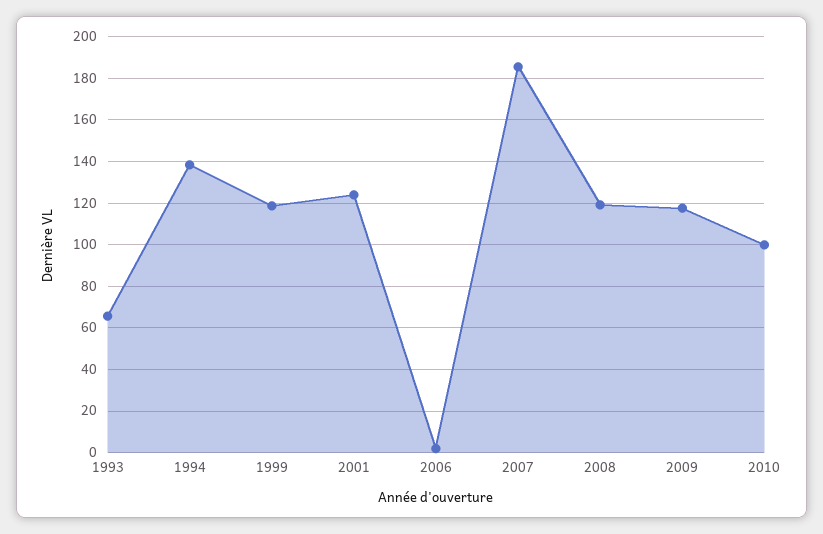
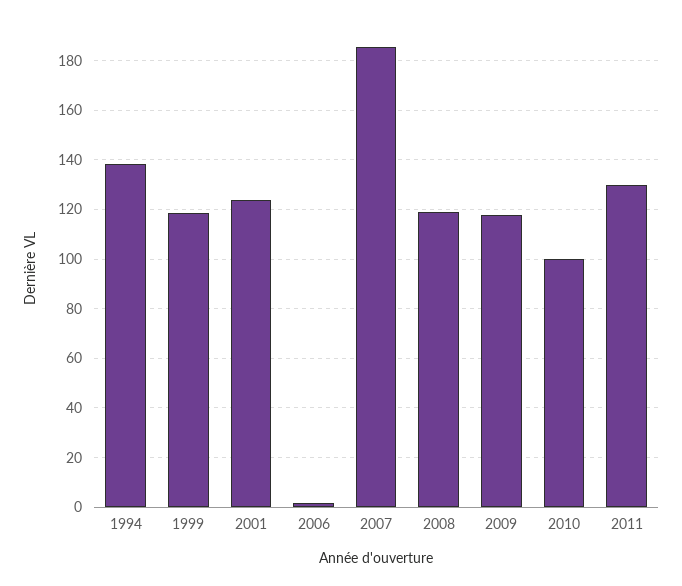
1993: 65 -> none
2011: none -> 130

